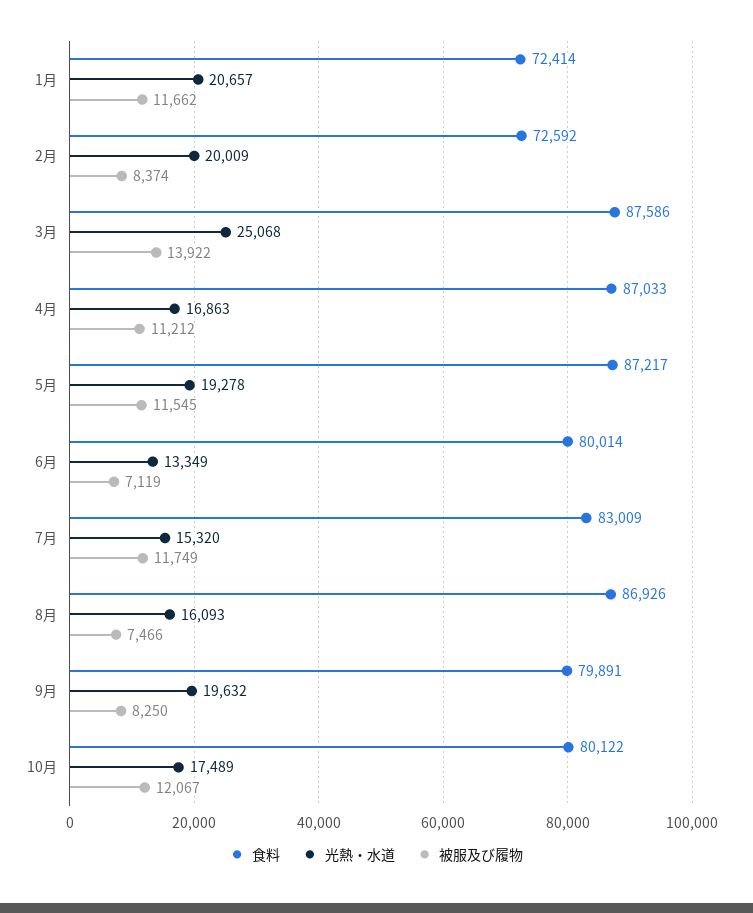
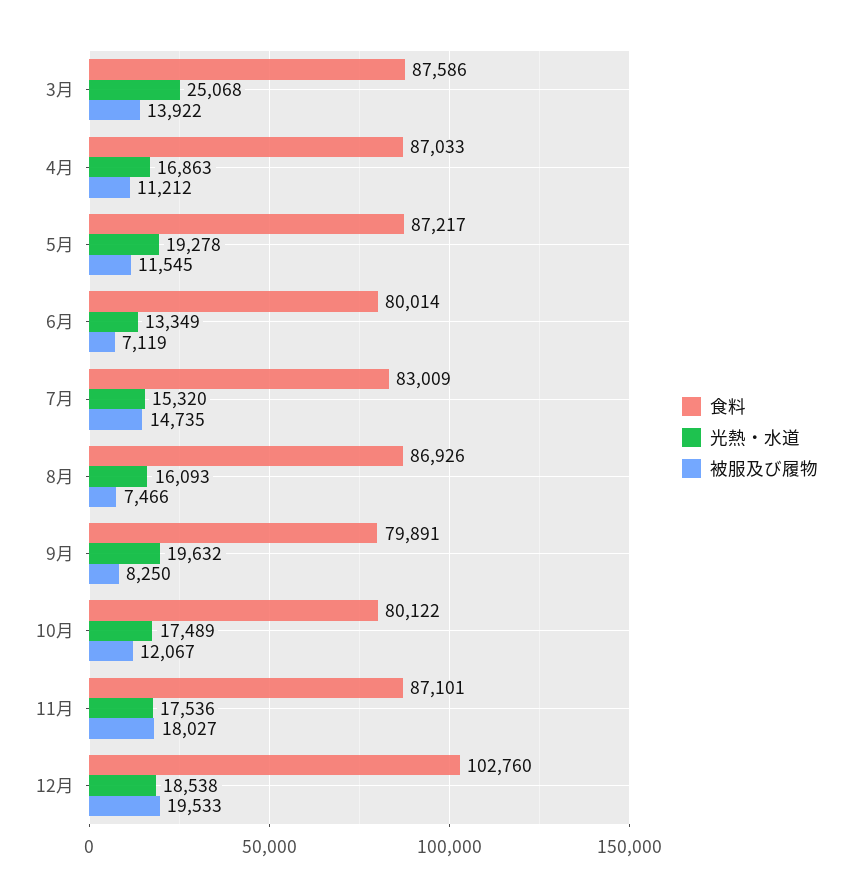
食料, 1月: 72414 -> none
光熱・水道, 1月: 20657 -> none
被服及び履物, 1月: 11662 -> none
食料, 2月: 72592 -> none
光熱・水道, 2月: 20009 -> none
被服及び履物, 2月: 8374 -> none
被服及び履物, 7月: 11749 -> 14735
食料, 11月: none -> 87101
光熱・水道, 11月: none -> 17536
被服及び履物, 11月: none -> 18027
食料, 12月: none -> 102760
光熱・水道, 12月: none -> 18538
被服及び履物, 12月: none -> 19533

